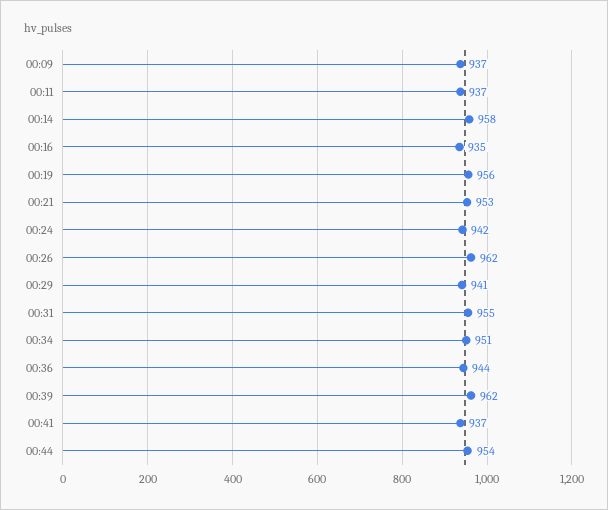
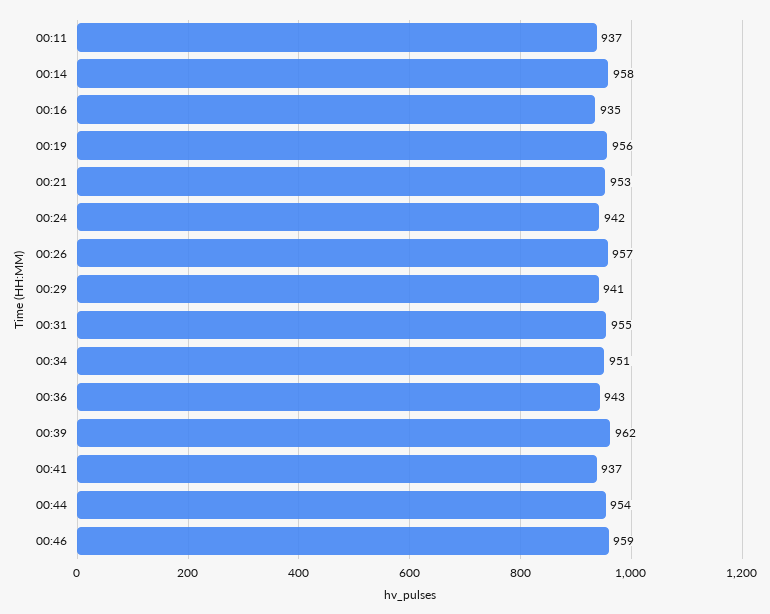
00:09: 937 -> none
00:26: 962 -> 957
00:36: 944 -> 943
00:46: none -> 959

